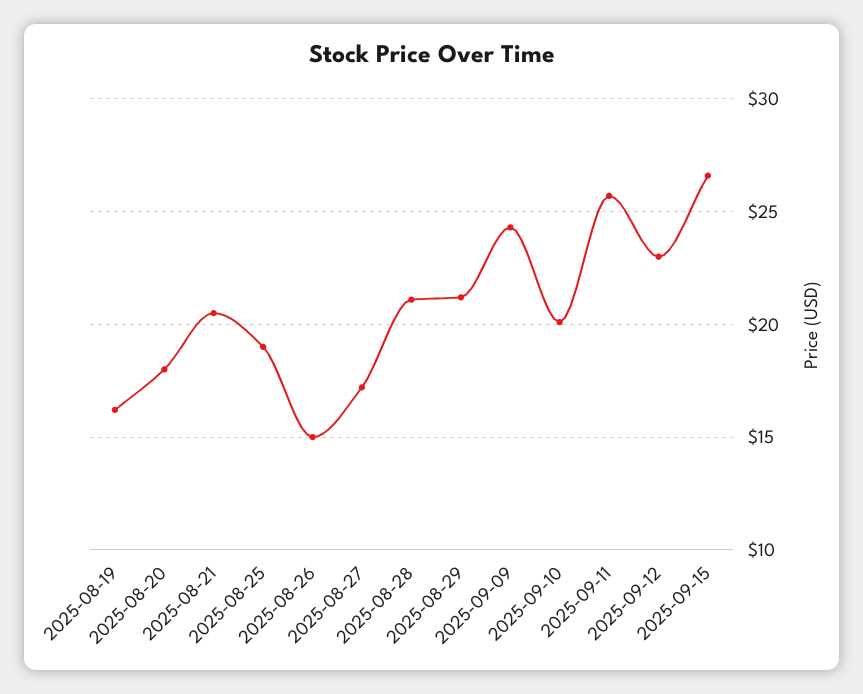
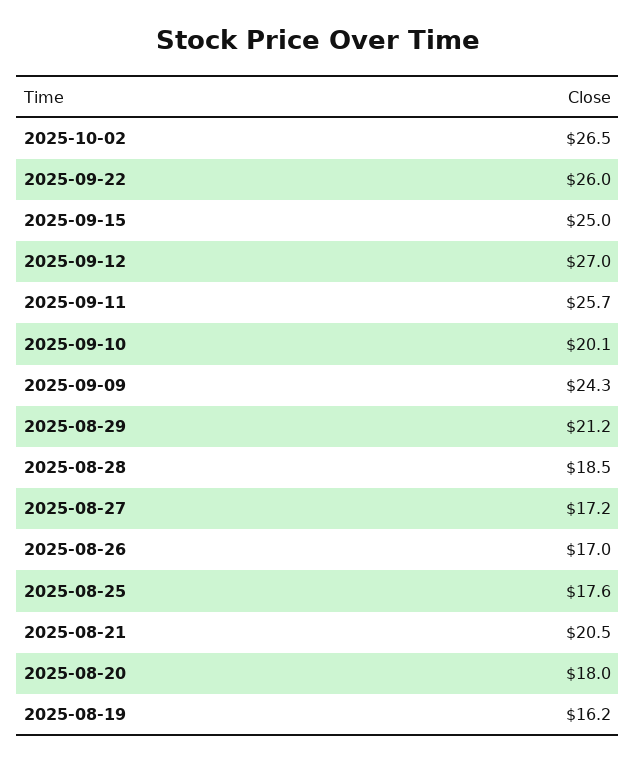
2025-08-25: 19 -> 17.6
2025-08-26: 15 -> 17
2025-08-28: 21 -> 18.5
2025-09-12: 23 -> 27
2025-09-15: 26.5 -> 25
2025-10-02: none -> 26.5
2025-09-22: none -> 26

